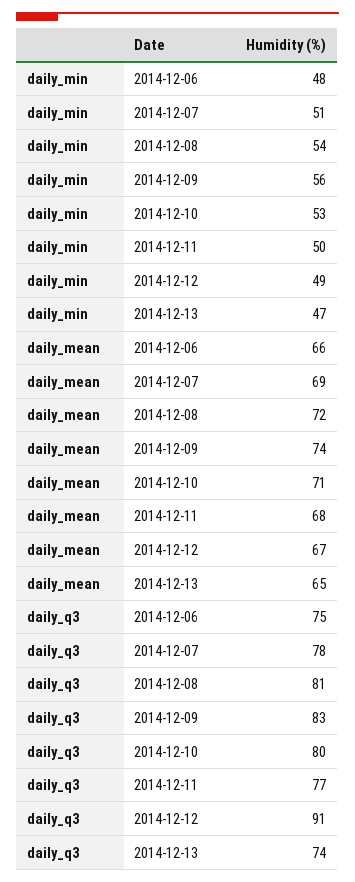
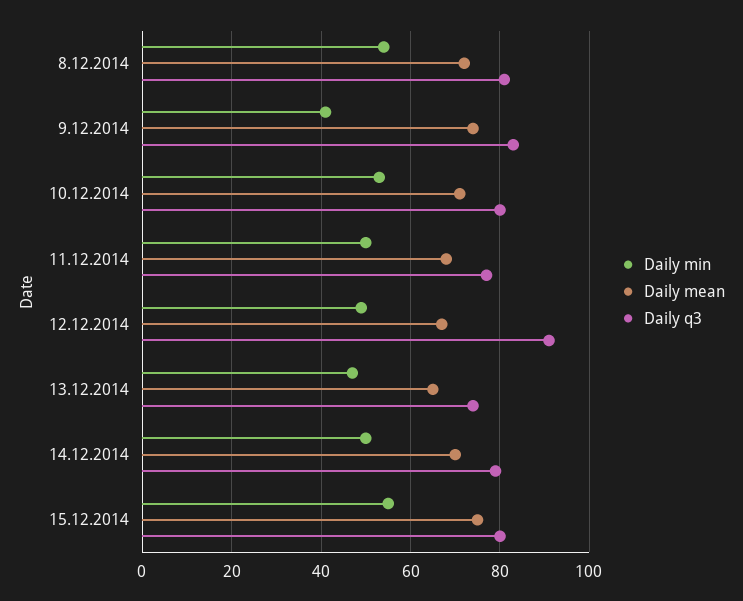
daily_min, 2014-12-06: 48 -> none
daily_min, 2014-12-07: 51 -> none
daily_min, 2014-12-09: 56 -> 40
daily_mean, 2014-12-06: 66 -> none
daily_mean, 2014-12-07: 69 -> none
daily_q3, 2014-12-06: 75 -> none
daily_q3, 2014-12-07: 78 -> none
daily_min, 14.12.2014: none -> 50
daily_mean, 14.12.2014: none -> 70
daily_q3, 14.12.2014: none -> 80
daily_min, 15.12.2014: none -> 55
daily_mean, 15.12.2014: none -> 75
daily_q3, 15.12.2014: none -> 80

